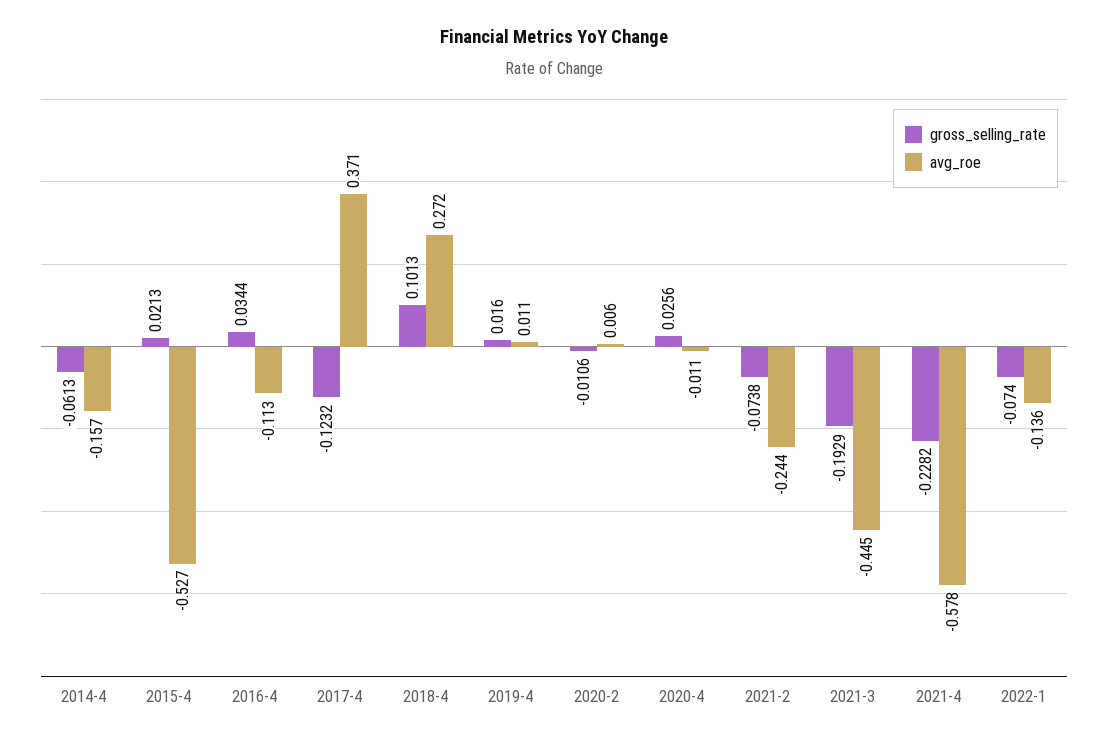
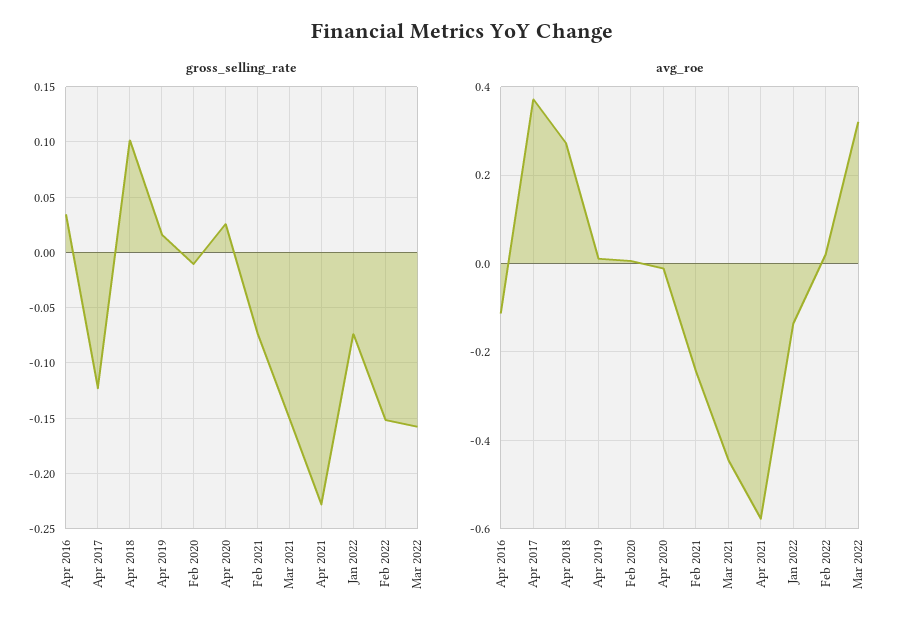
gross_selling_rate, 2014-4: -0.0613 -> none
avg_roe, 2014-4: -0.157 -> none
gross_selling_rate, 2015-4: 0.0213 -> none
avg_roe, 2015-4: -0.527 -> none
gross_selling_rate, 2021-3: -0.1929 -> -0.15
gross_selling_rate, Feb 2022: none -> -0.15
gross_selling_rate, Mar 2022: none -> -0.16
avg_roe, Feb 2022: none -> 0.02
avg_roe, Mar 2022: none -> 0.32

